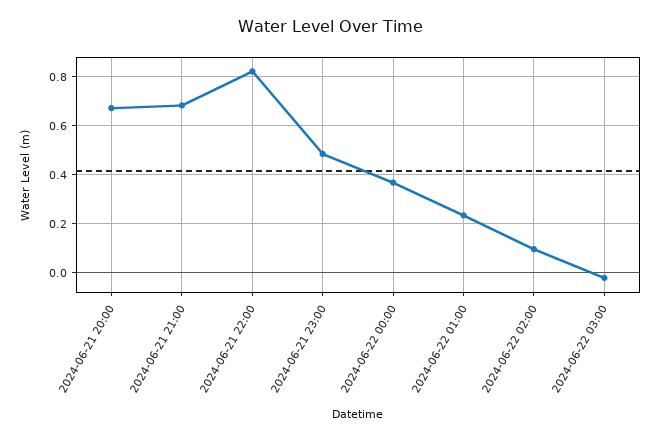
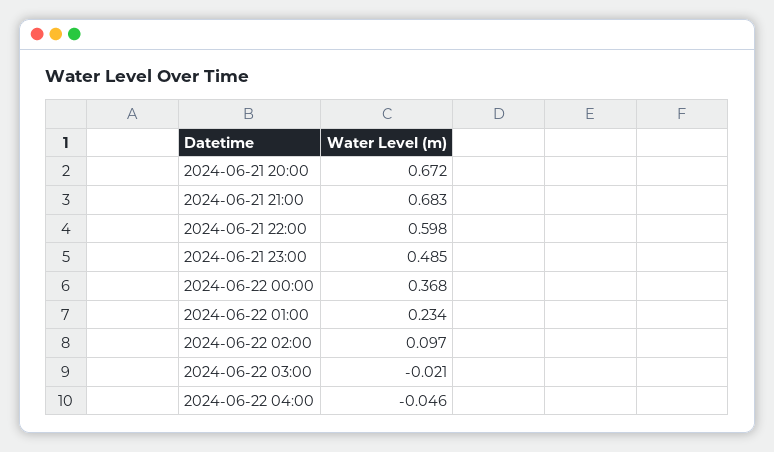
2024-06-21 22:00: 0.825 -> 0.598
2024-06-22 04:00: none -> -0.046

